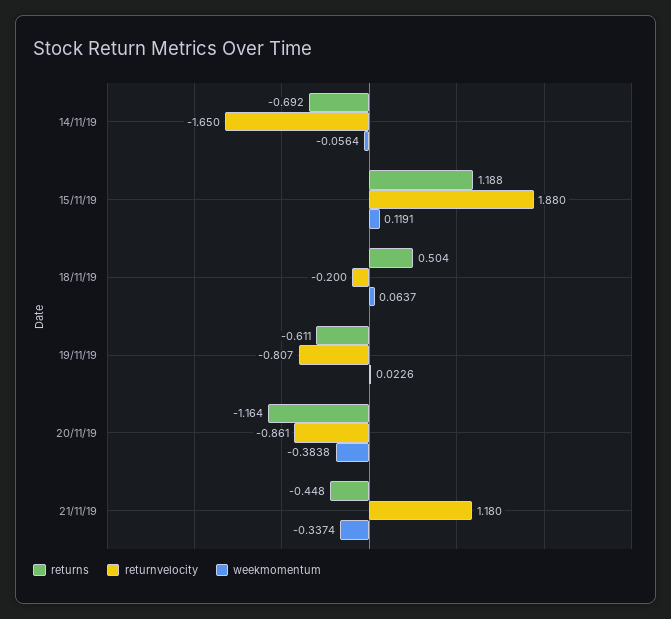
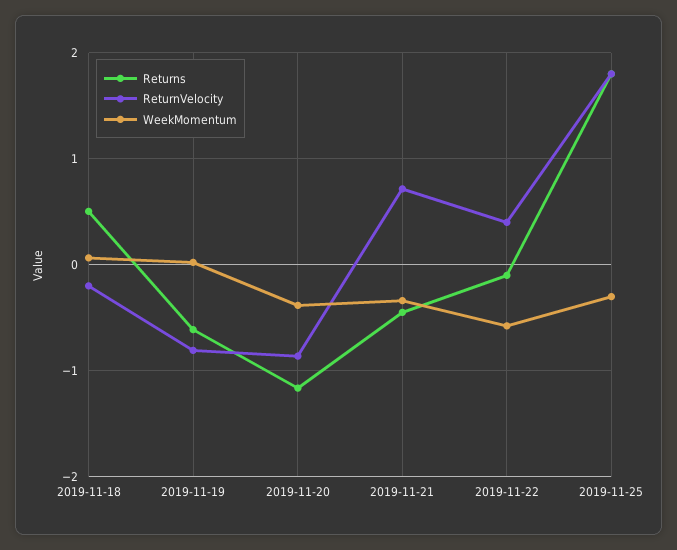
returns, 14/11/19: -0.692 -> none
returnvelocity, 14/11/19: -1.65 -> none
weekmomentum, 14/11/19: -0.0564 -> none
returns, 15/11/19: 1.188 -> none
returnvelocity, 15/11/19: 1.88 -> none
weekmomentum, 15/11/19: 0.1191 -> none
returnvelocity, 21/11/19: 1.18 -> 0.7
returns, 2019-11-22: none -> -0.1
returnvelocity, 2019-11-22: none -> 0.4
weekmomentum, 2019-11-22: none -> -0.6
returns, 2019-11-25: none -> 1.8
returnvelocity, 2019-11-25: none -> 1.8
weekmomentum, 2019-11-25: none -> -0.3

